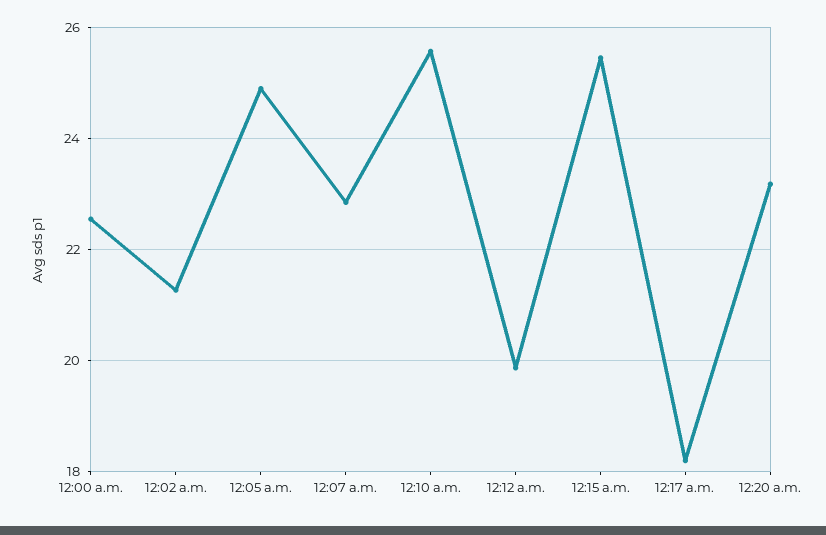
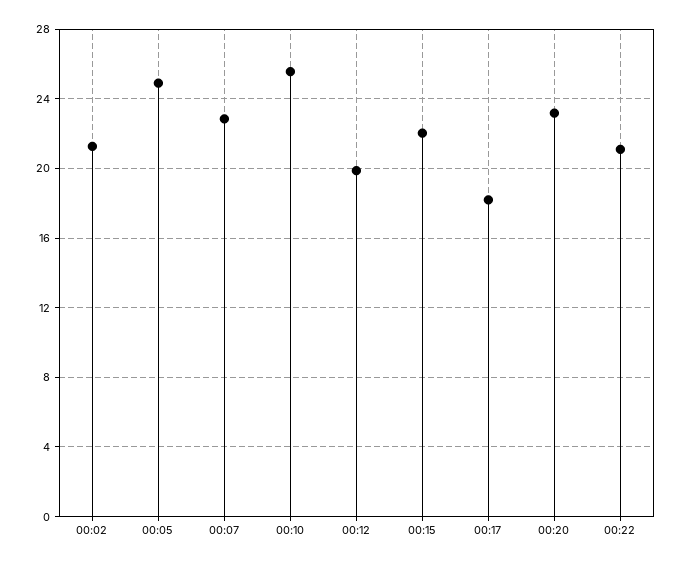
12:00 a.m.: 22.6 -> none
12:15 a.m.: 25.4 -> 22
00:22: none -> 21

